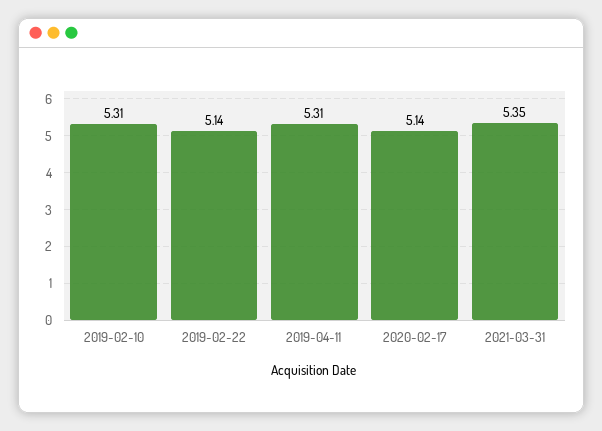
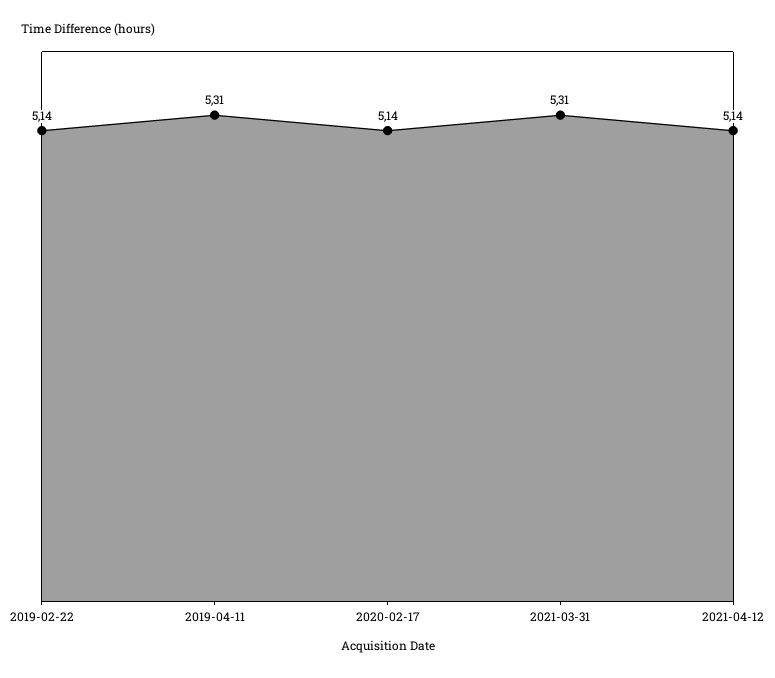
2019-02-10: 5.31 -> none
2021-03-31: 5.35 -> 5.31
2021-04-12: none -> 5.14

